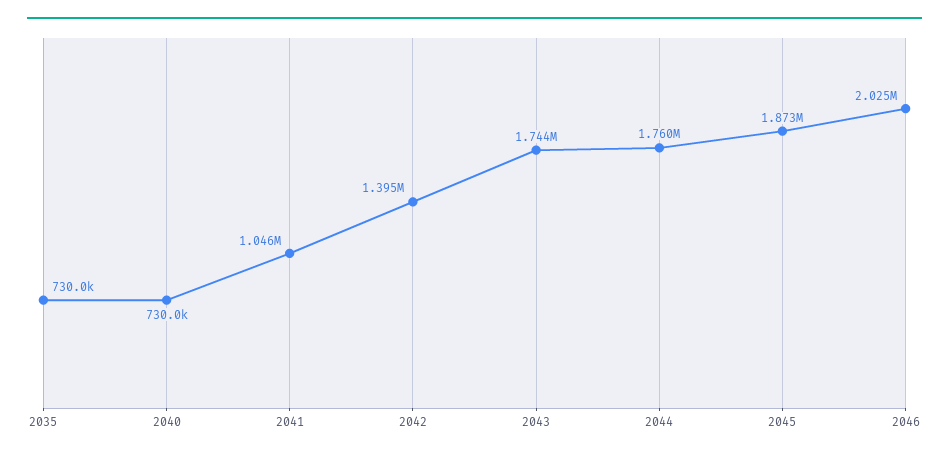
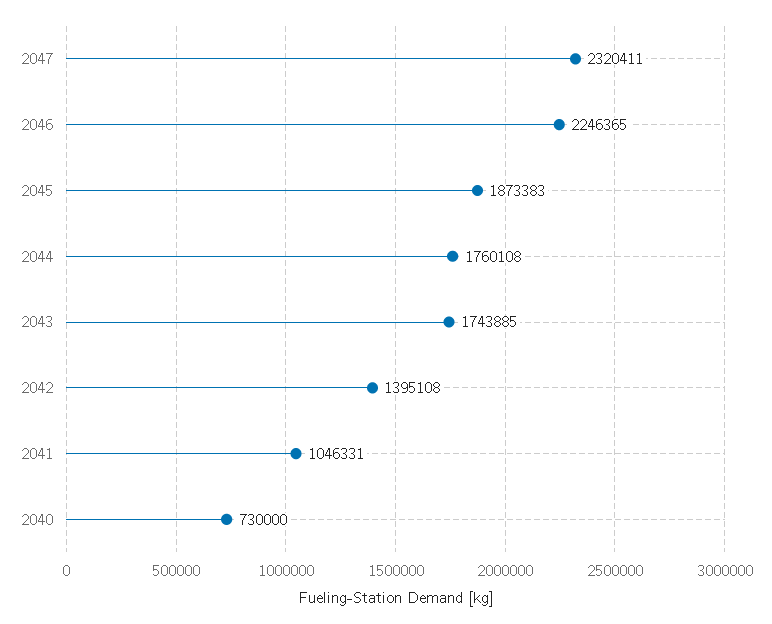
2035: 730000 -> none
2046: 2025000 -> 2246365
2047: none -> 2320411

